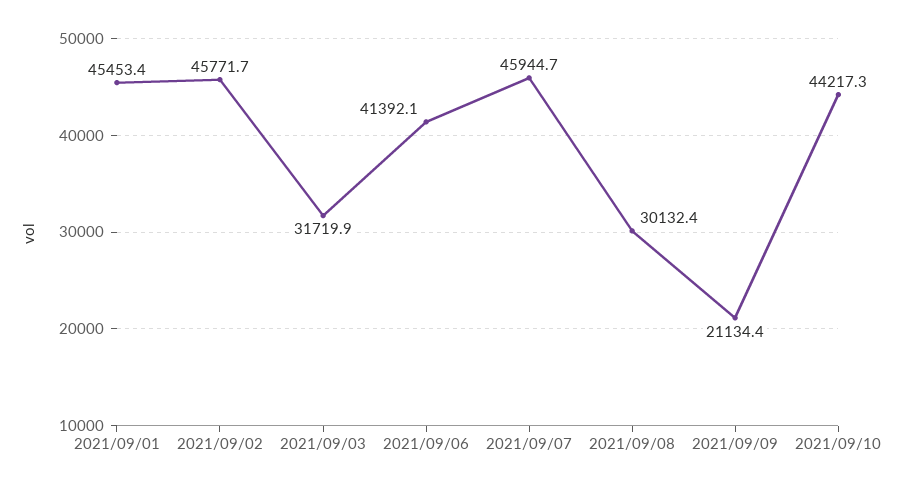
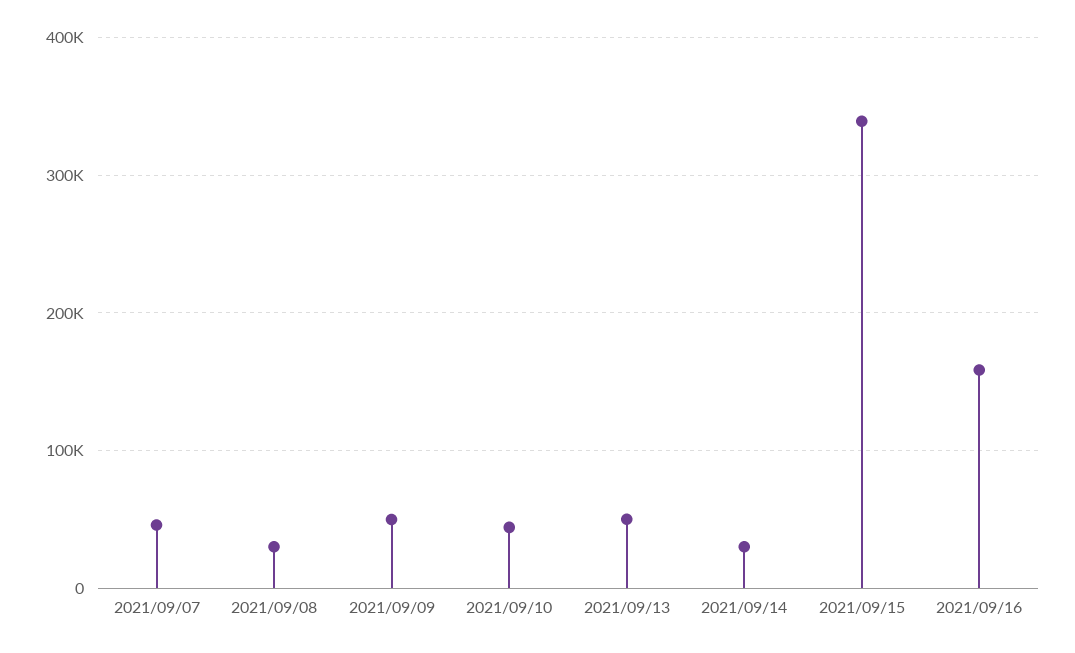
2021/09/01: 45453.4 -> none
2021/09/02: 45771.7 -> none
2021/09/03: 31719.9 -> none
2021/09/06: 41392.1 -> none
2021/09/09: 21134.4 -> 50000
2021/09/13: none -> 50000
2021/09/14: none -> 30000
2021/09/15: none -> 340000
2021/09/16: none -> 160000

